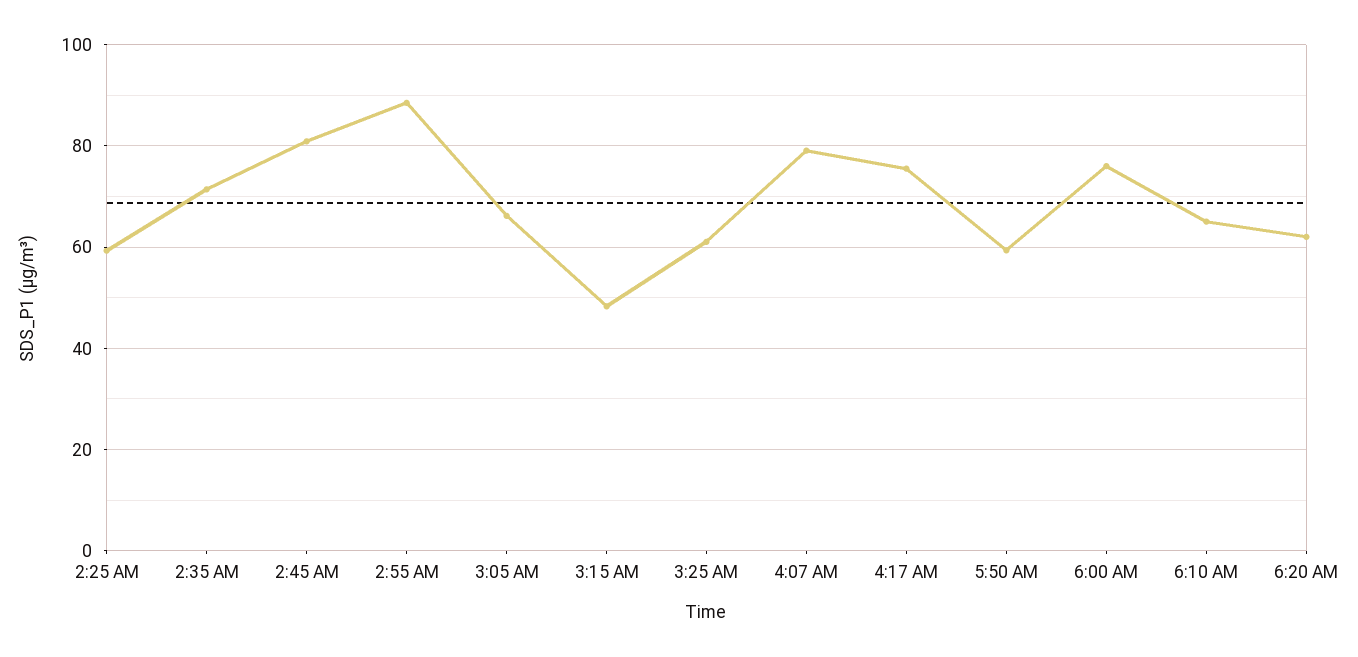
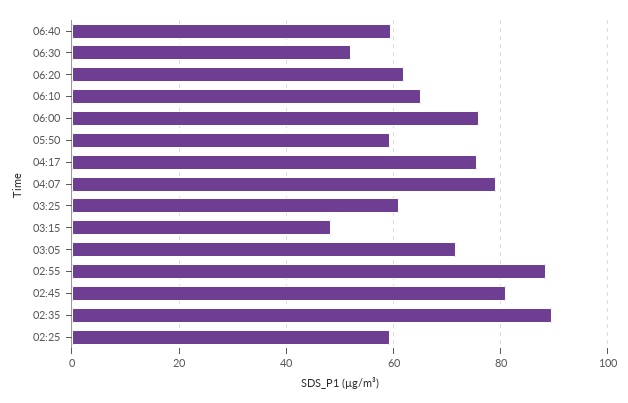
2:35 AM: 72 -> 90
3:05 AM: 66 -> 72
06:40: none -> 60
06:30: none -> 52

